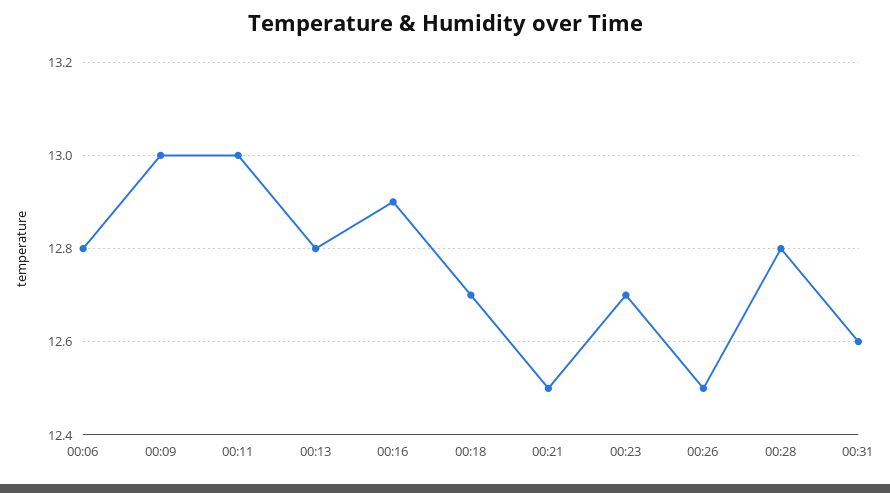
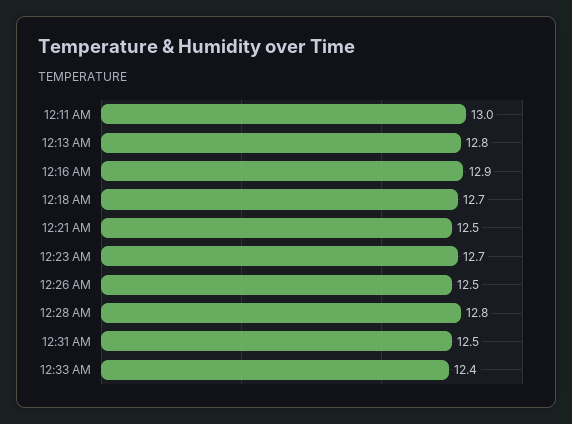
00:06: 12.8 -> none
00:09: 13 -> none
00:31: 12.6 -> 12.5
12:33 AM: none -> 12.4

